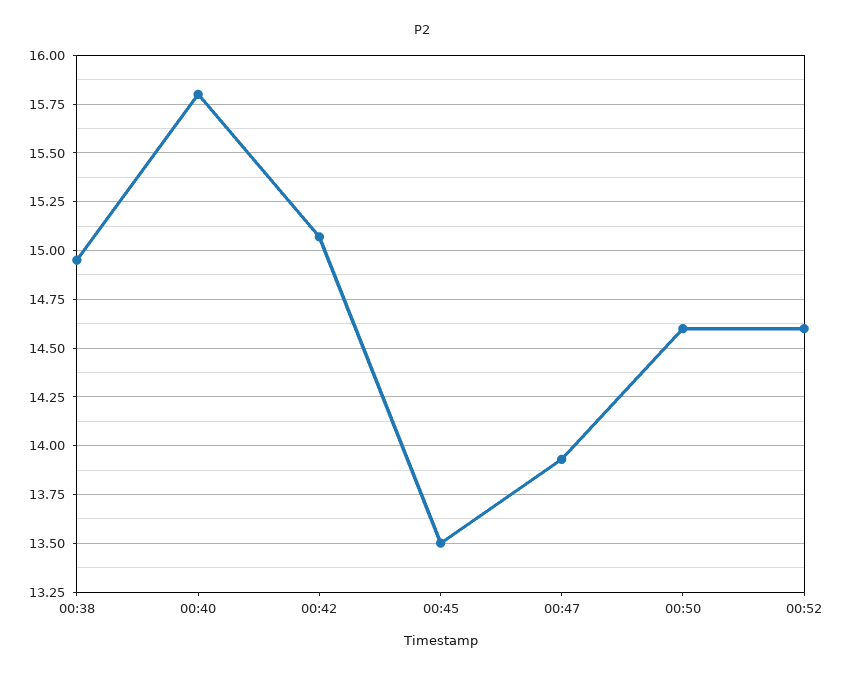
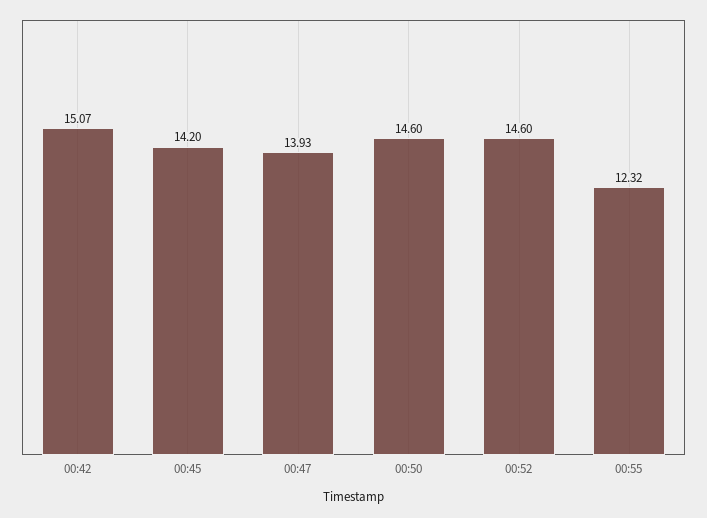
00:38: 14.95 -> none
00:40: 15.8 -> none
00:45: 13.5 -> 14.2
00:55: none -> 12.32

